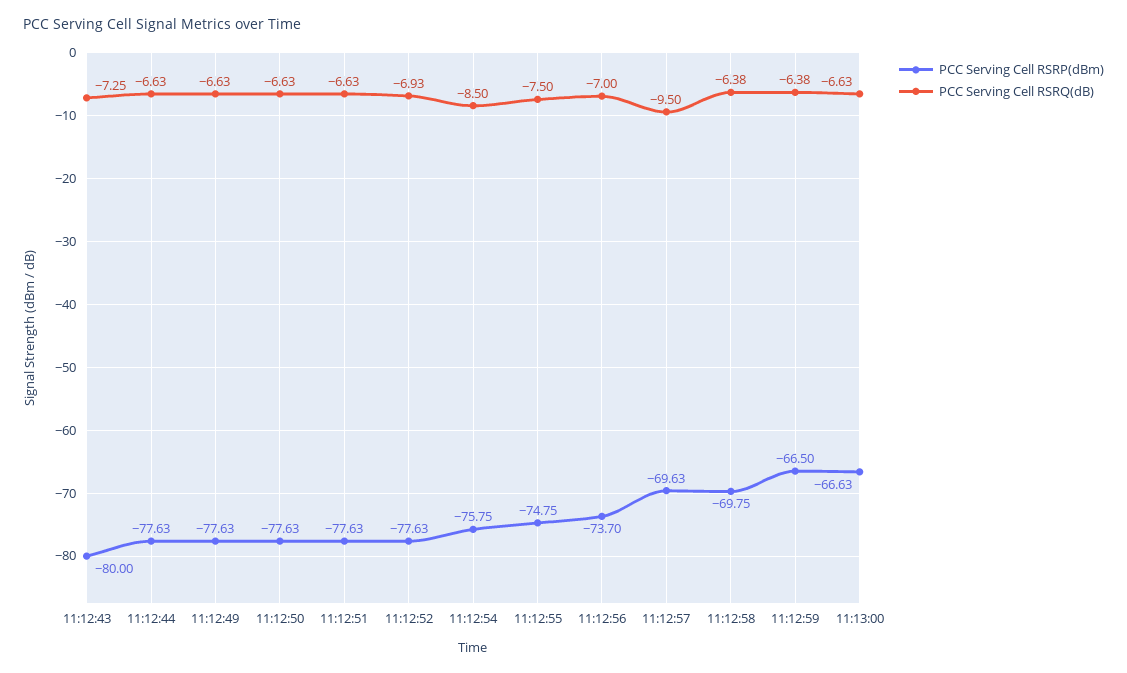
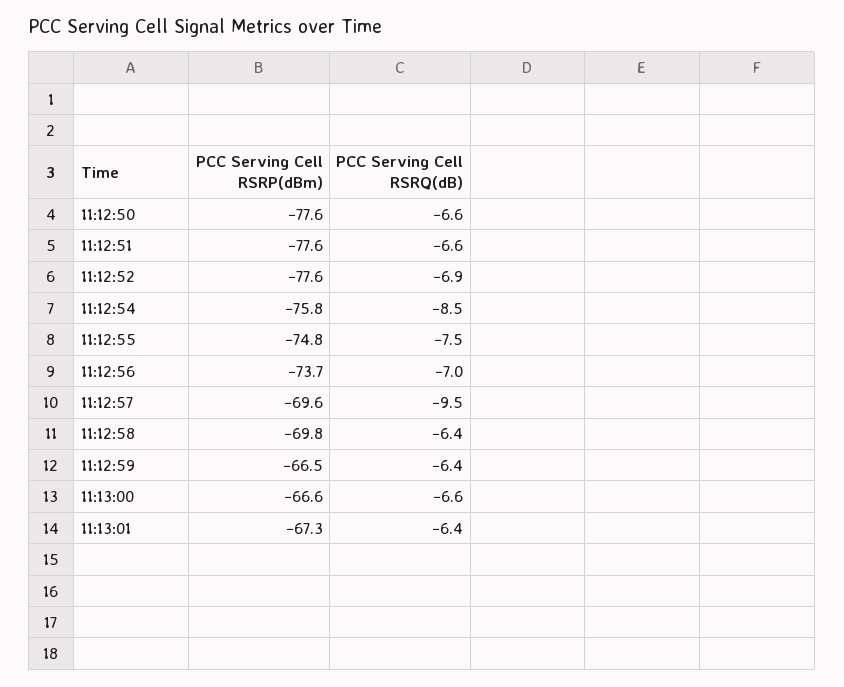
PCC Serving Cell RSRP(dBm), 11:12:43: -80 -> none
PCC Serving Cell RSRQ(dB), 11:12:43: -7.25 -> none
PCC Serving Cell RSRP(dBm), 11:12:44: -77.63 -> none
PCC Serving Cell RSRQ(dB), 11:12:44: -6.63 -> none
PCC Serving Cell RSRP(dBm), 11:12:49: -77.63 -> none
PCC Serving Cell RSRQ(dB), 11:12:49: -6.63 -> none
PCC Serving Cell RSRP(dBm), 11:13:01: none -> -67.3
PCC Serving Cell RSRQ(dB), 11:13:01: none -> -6.4

